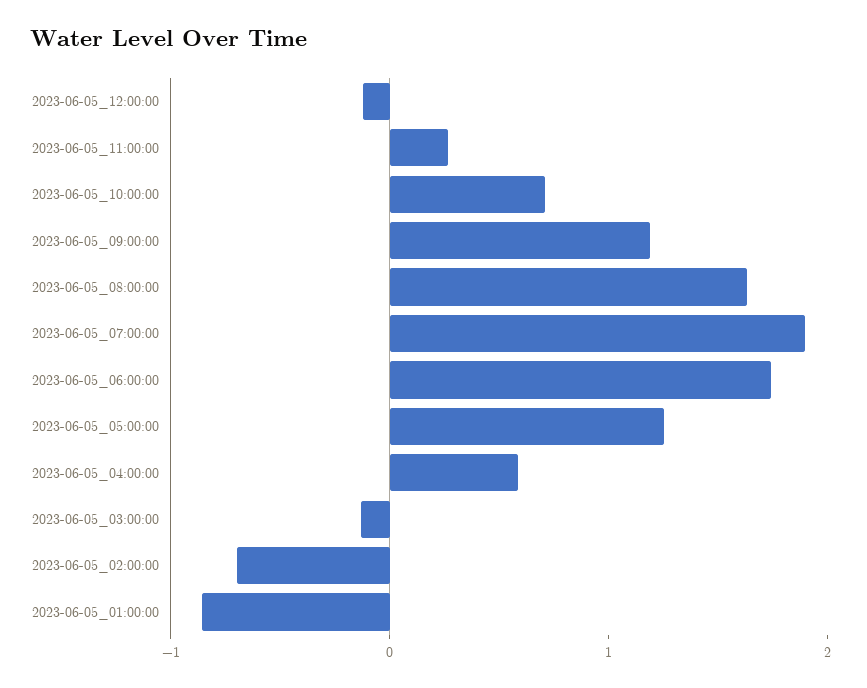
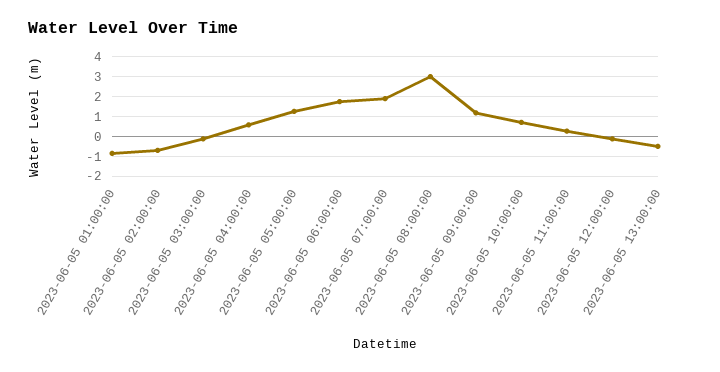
2023-06-05_08:00:00: 1.6 -> 3
2023-06-05 13:00:00: none -> -0.5

